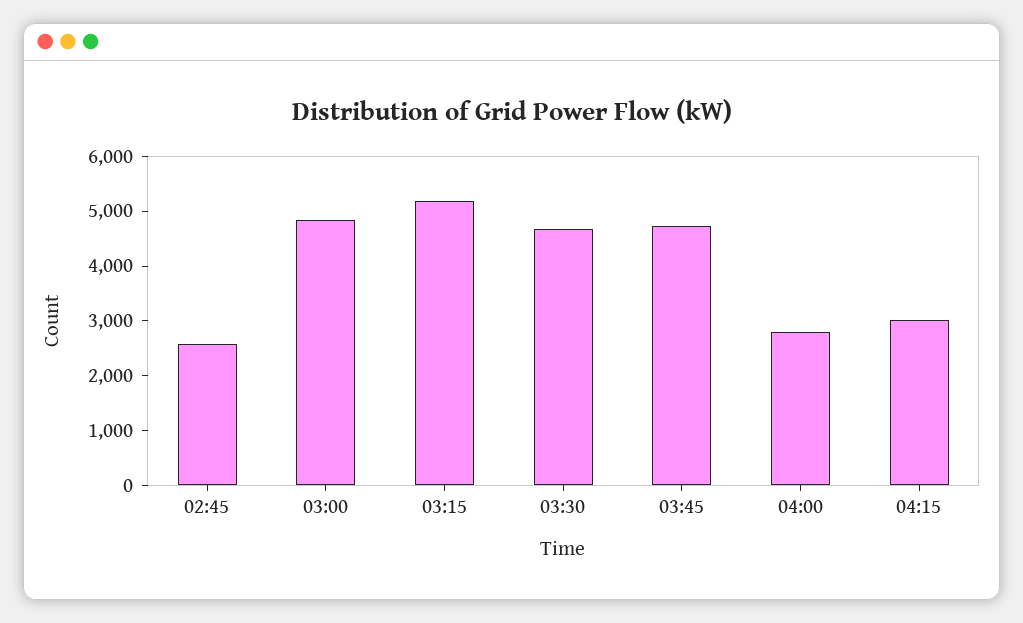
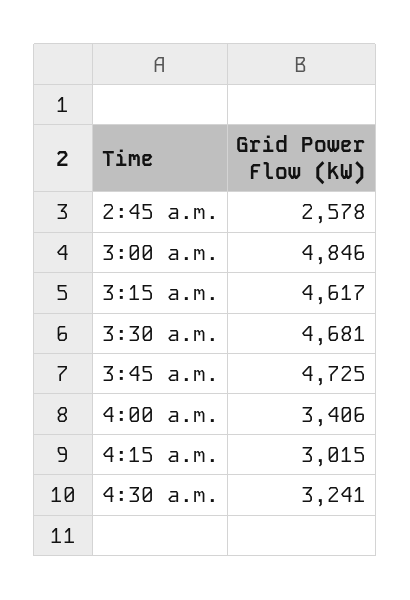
03:15: 5200 -> 4617
04:00: 2800 -> 3406
4:30 a.m.: none -> 3241

